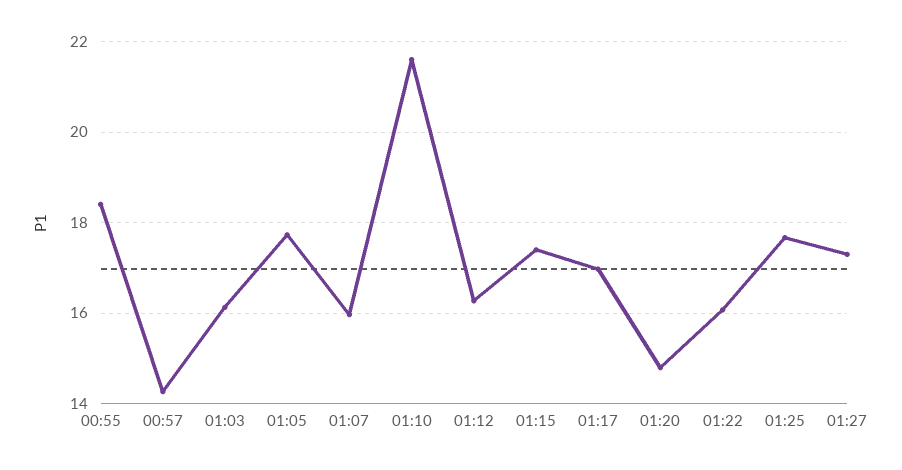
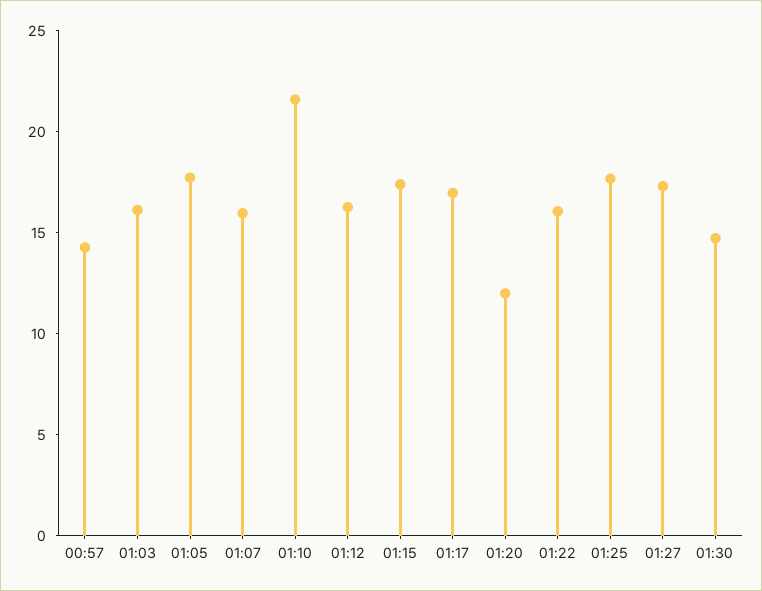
00:55: 18.4 -> none
01:20: 14.8 -> 12
01:30: none -> 15

